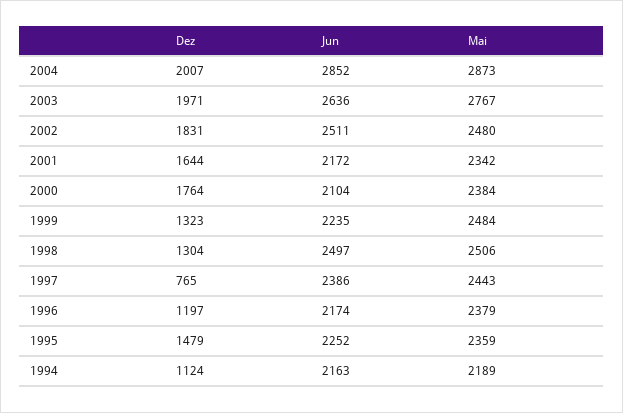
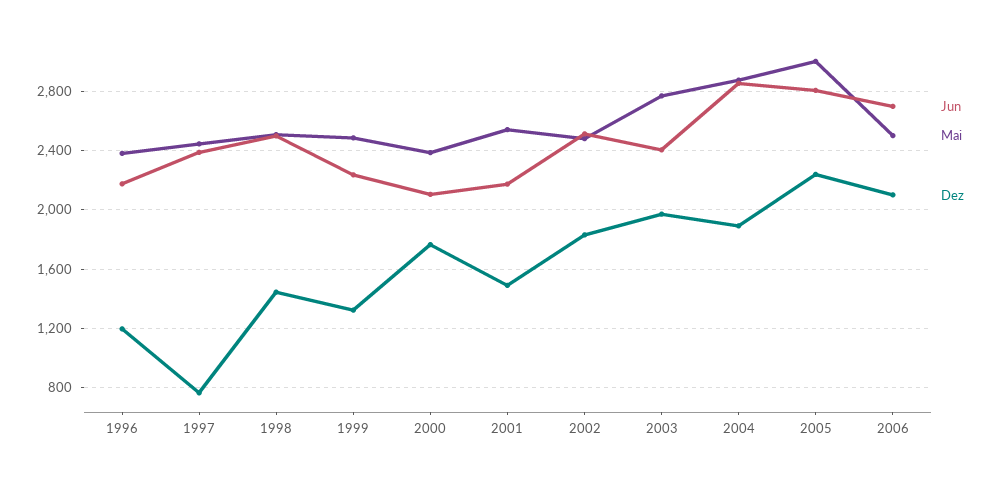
Dez, 2004: 2007 -> 1900
Jun, 2003: 2636 -> 2400
Dez, 2001: 1644 -> 1500
Mai, 2001: 2342 -> 2550
Dez, 1998: 1304 -> 1450
Dez, 1995: 1479 -> none
Jun, 1995: 2252 -> none
Mai, 1995: 2359 -> none
Dez, 1994: 1124 -> none
Jun, 1994: 2163 -> none
Mai, 1994: 2189 -> none
Jun, 2005: none -> 2800
Mai, 2005: none -> 3000
Dez, 2005: none -> 2250
Jun, 2006: none -> 2700
Mai, 2006: none -> 2500
Dez, 2006: none -> 2100

